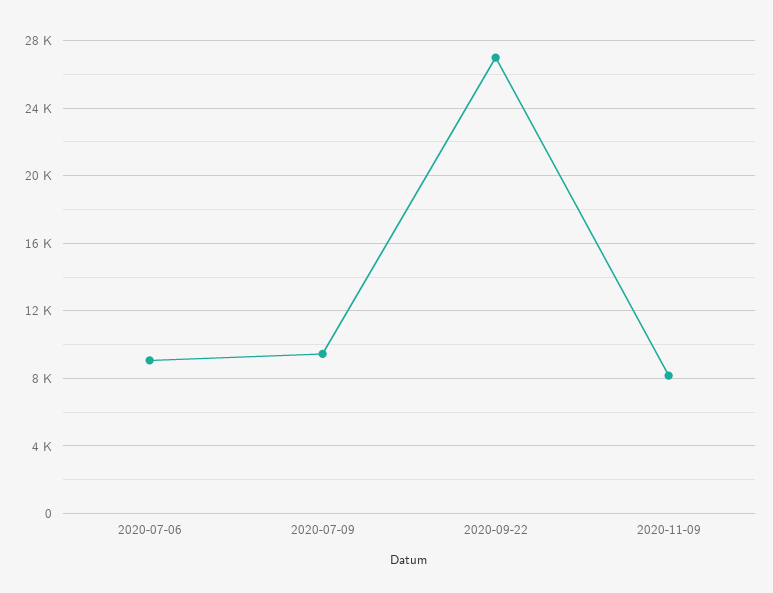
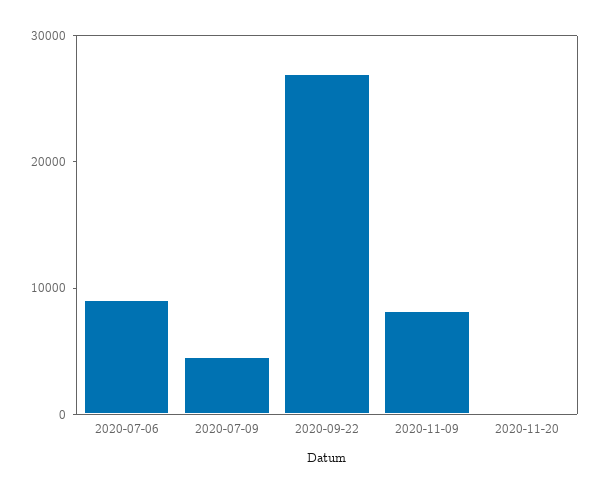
2020-07-09: 9500 -> 4000
2020-11-20: none -> 0

